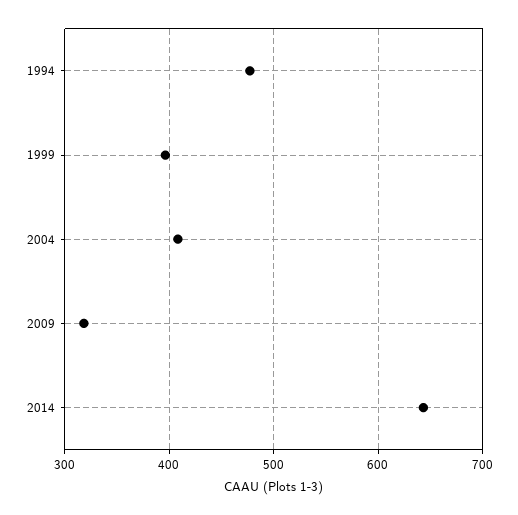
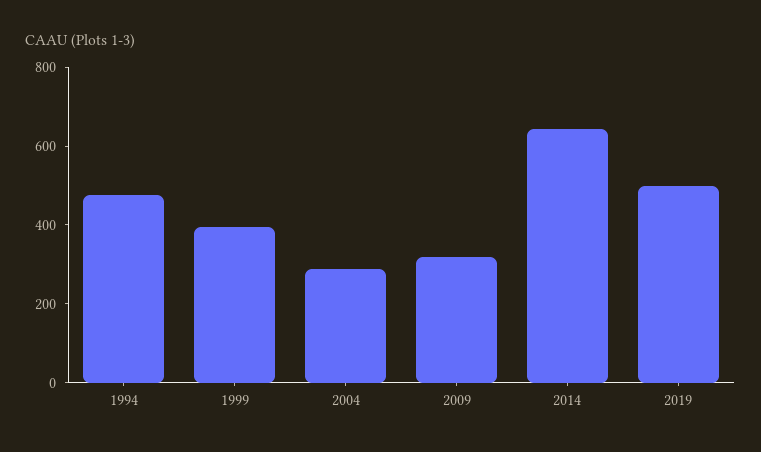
2004: 410 -> 300
2019: none -> 500

